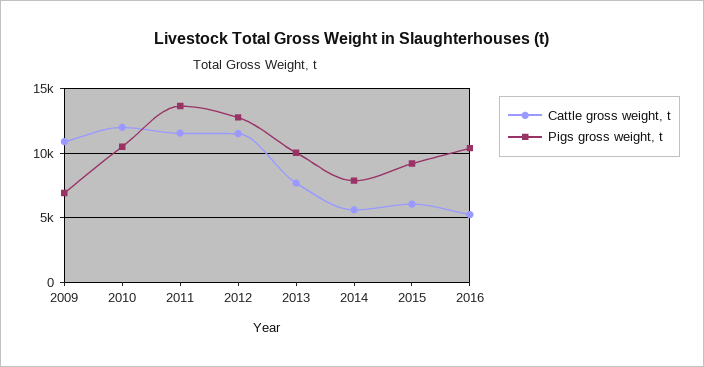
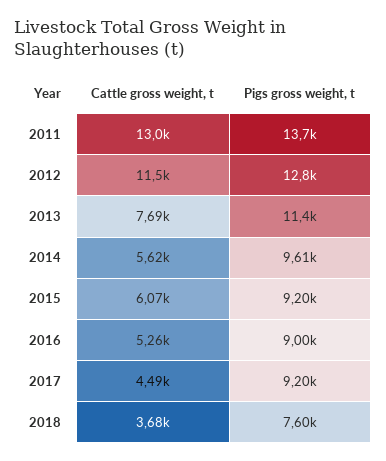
Cattle gross weight, t, 2009: 11000 -> none
Pigs gross weight, t, 2009: 7000 -> none
Cattle gross weight, t, 2010: 12000 -> none
Pigs gross weight, t, 2010: 10500 -> none
Cattle gross weight, t, 2011: 11500 -> 13000
Pigs gross weight, t, 2013: 10000 -> 11400
Pigs gross weight, t, 2014: 8000 -> 9610
Pigs gross weight, t, 2016: 10500 -> 9000
Cattle gross weight, t, 2017: none -> 4490
Pigs gross weight, t, 2017: none -> 9200
Cattle gross weight, t, 2018: none -> 3680
Pigs gross weight, t, 2018: none -> 7600

